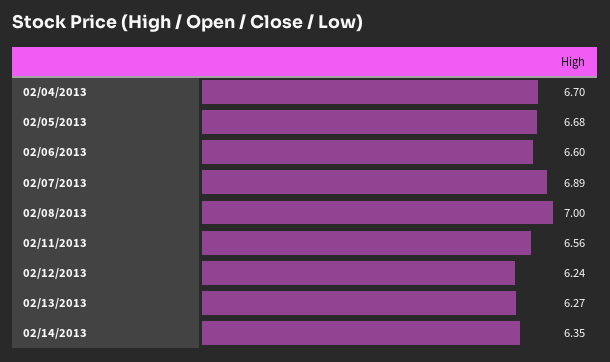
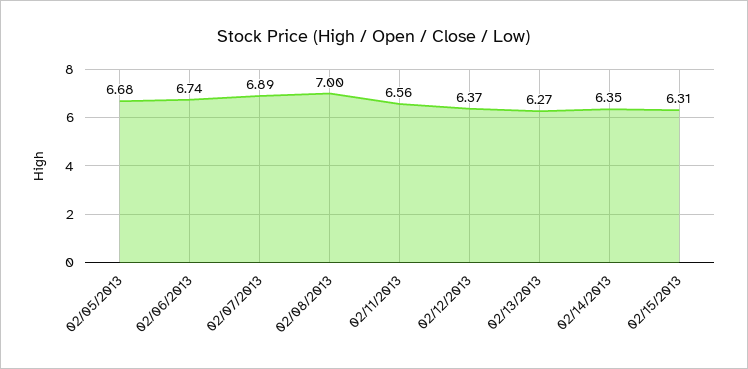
02/04/2013: 6.7 -> none
02/06/2013: 6.6 -> 6.74
02/12/2013: 6.24 -> 6.37
02/15/2013: none -> 6.31

